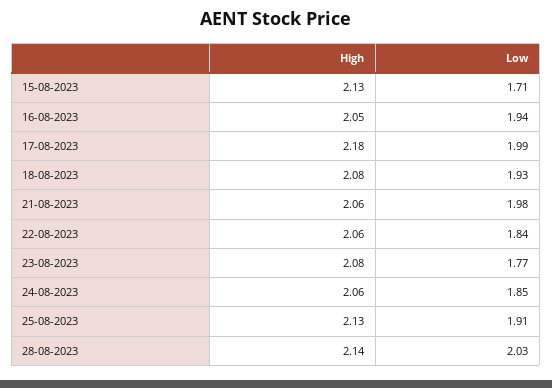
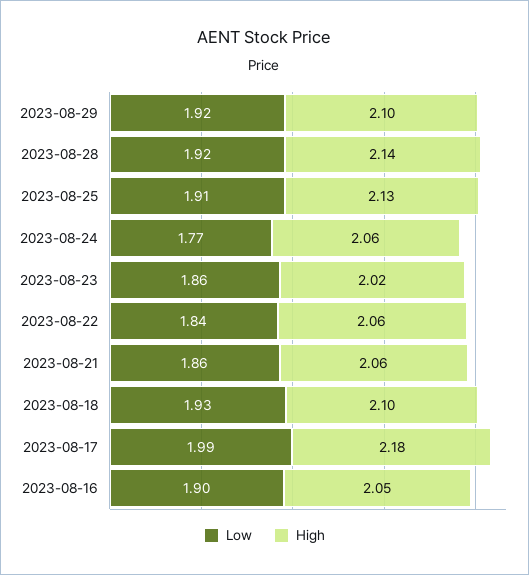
High, 15-08-2023: 2.13 -> none
Low, 15-08-2023: 1.71 -> none
Low, 16-08-2023: 1.94 -> 1.9
High, 18-08-2023: 2.08 -> 2.1
Low, 21-08-2023: 1.98 -> 1.86
High, 23-08-2023: 2.08 -> 2.02
Low, 23-08-2023: 1.77 -> 1.86
Low, 24-08-2023: 1.85 -> 1.77
Low, 28-08-2023: 2.03 -> 1.92
Low, 2023-08-29: none -> 1.92
High, 2023-08-29: none -> 2.1

